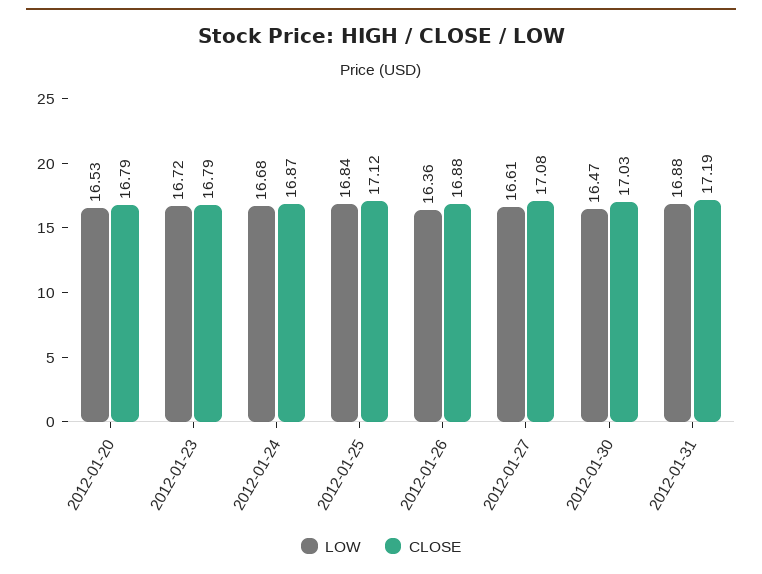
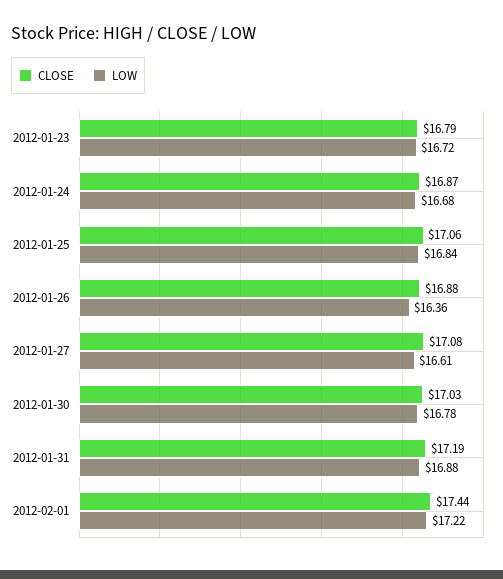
LOW, 2012-01-20: 16.53 -> none
CLOSE, 2012-01-20: 16.79 -> none
CLOSE, 2012-01-25: 17.12 -> 17.06
LOW, 2012-01-30: 16.47 -> 16.78
CLOSE, 2012-02-01: none -> 17.44
LOW, 2012-02-01: none -> 17.22

